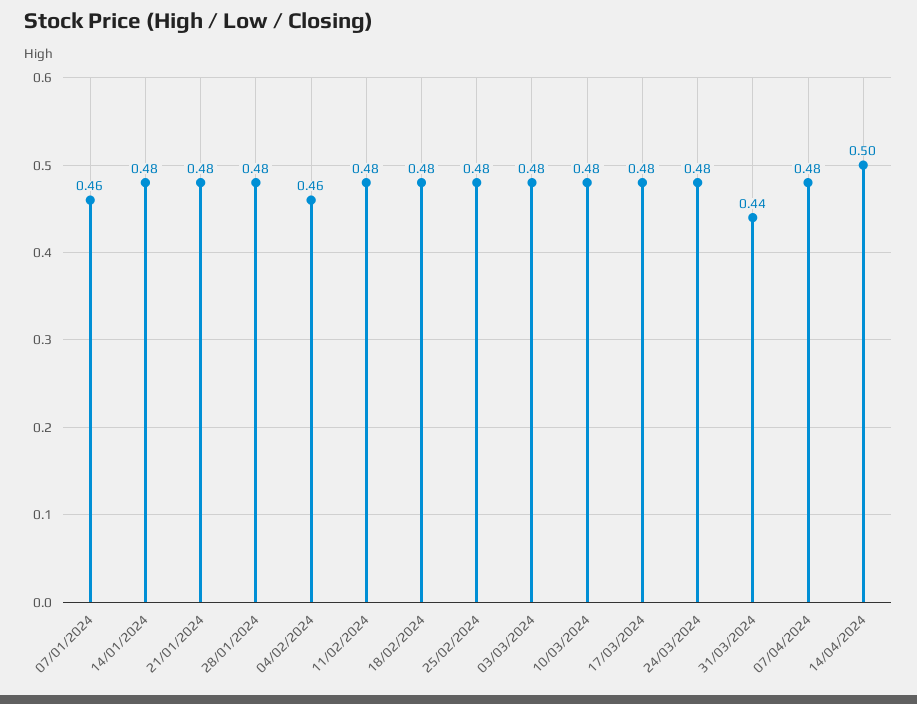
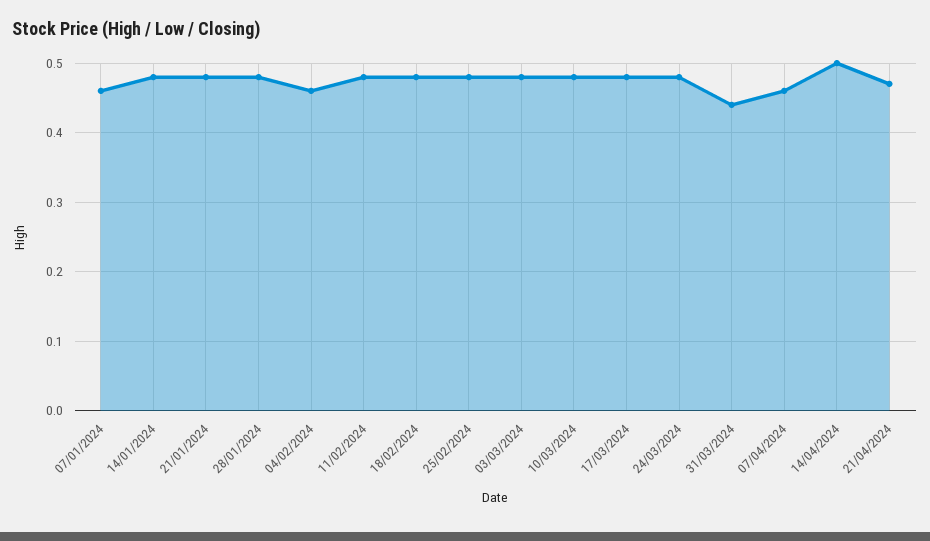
07/04/2024: 0.48 -> 0.46
21/04/2024: none -> 0.47

